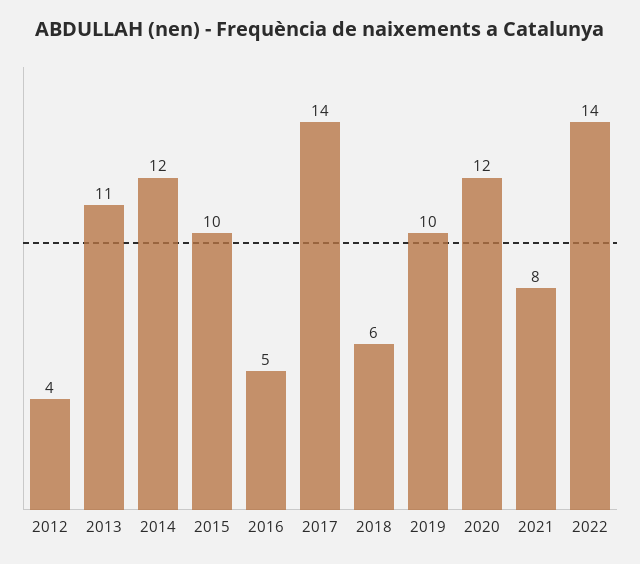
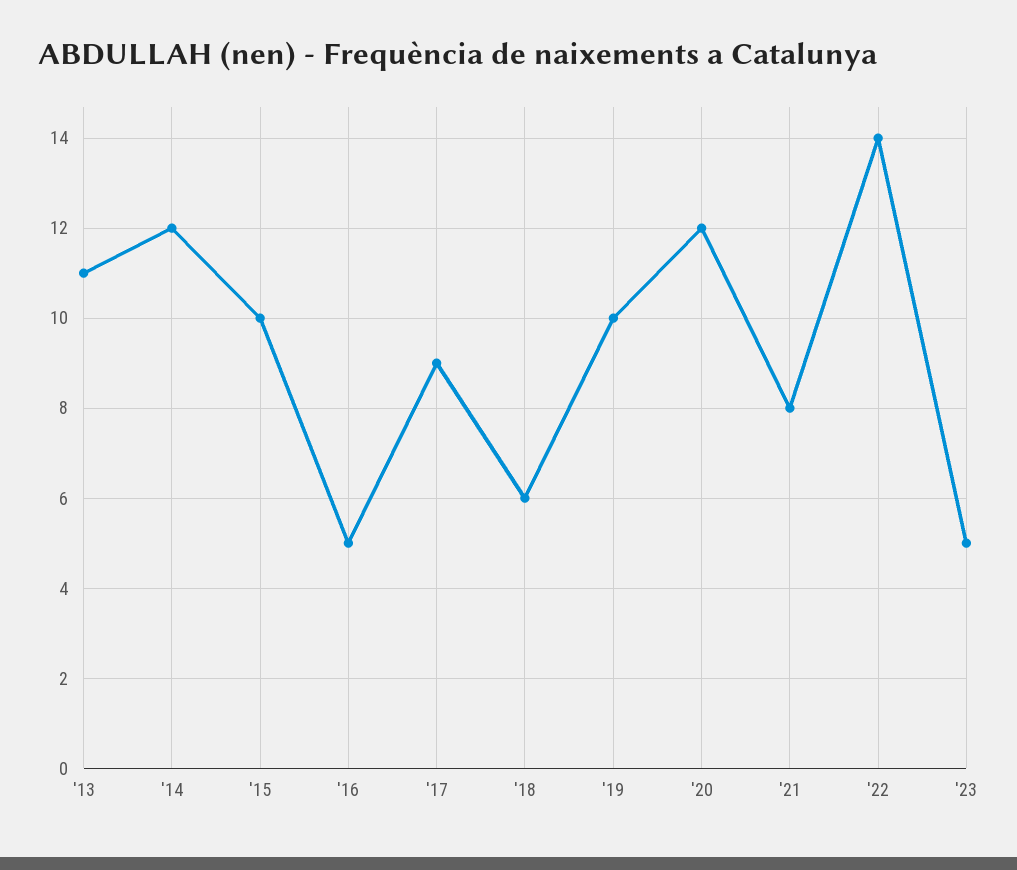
2012: 4 -> none
2017: 14 -> 9
'23: none -> 5

